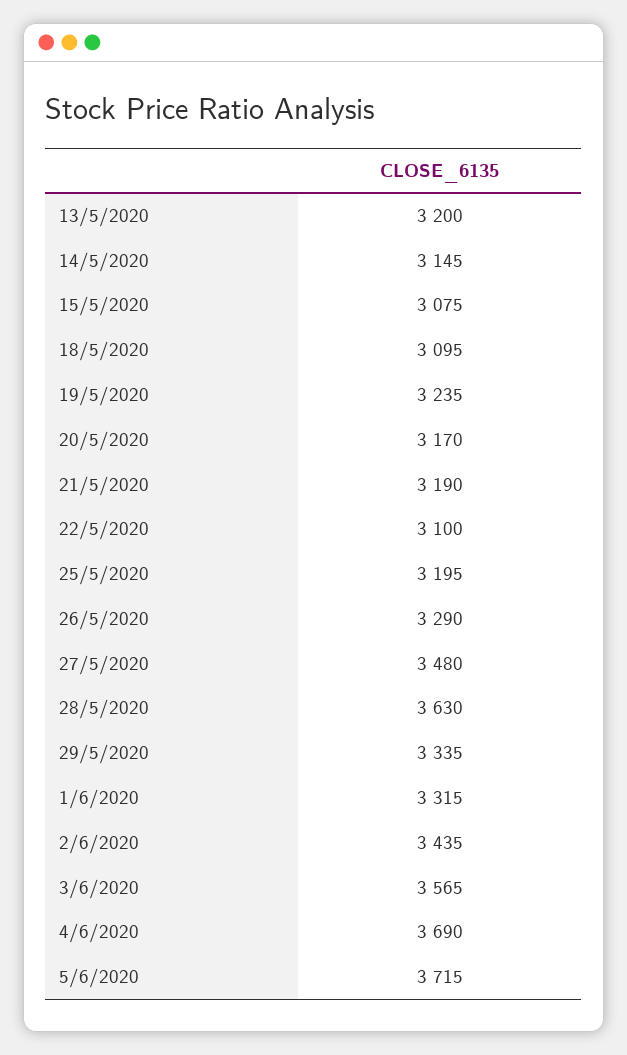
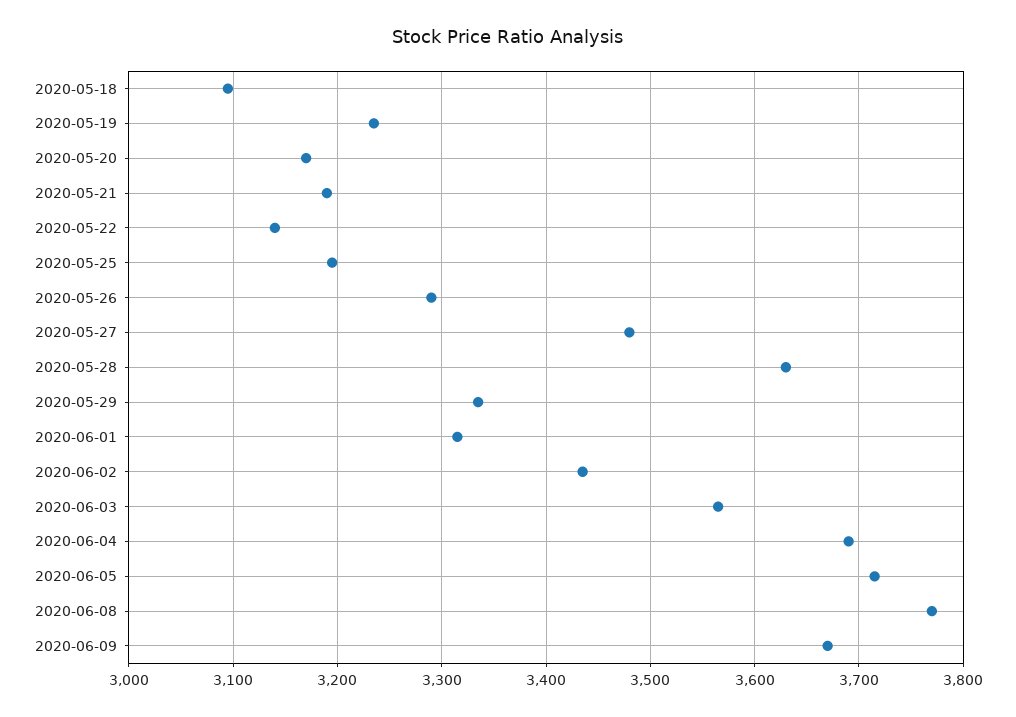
13/5/2020: 3200 -> none
14/5/2020: 3145 -> none
15/5/2020: 3075 -> none
22/5/2020: 3100 -> 3140
2020-06-08: none -> 3770
2020-06-09: none -> 3670

